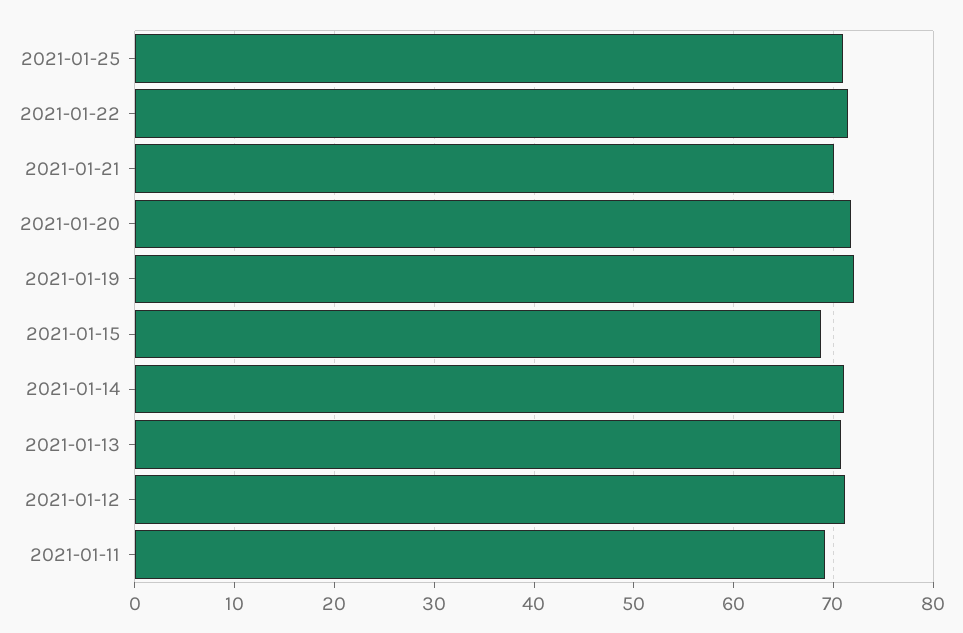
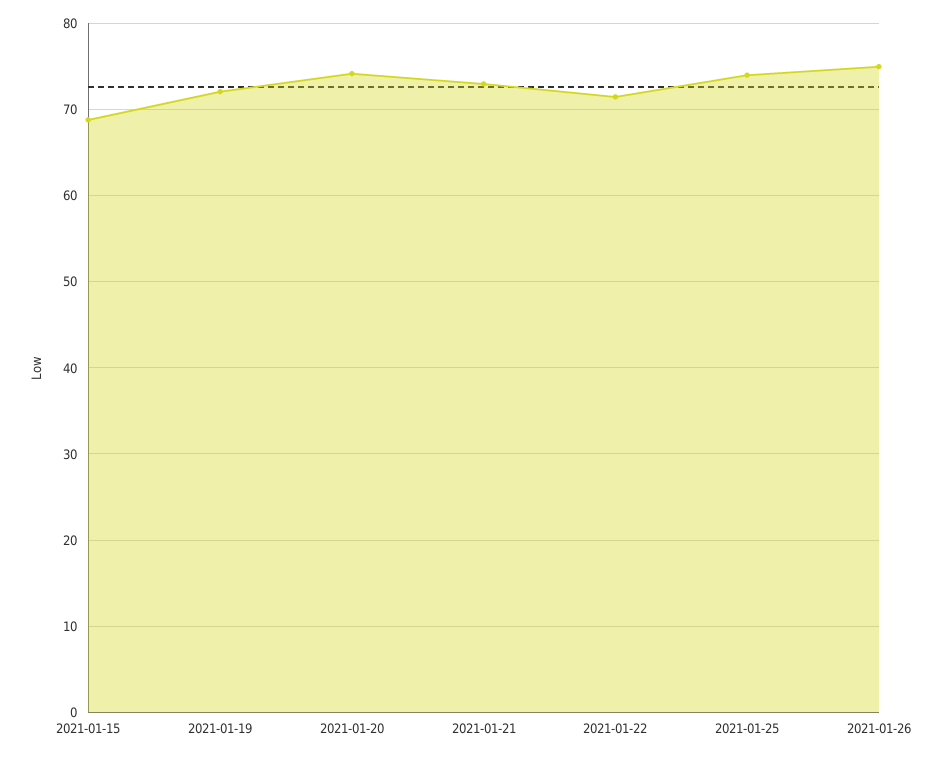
2021-01-25: 71 -> 74
2021-01-21: 70 -> 73
2021-01-20: 72 -> 74
2021-01-14: 71 -> none
2021-01-13: 71 -> none
2021-01-12: 71 -> none
2021-01-11: 69 -> none
2021-01-26: none -> 75

